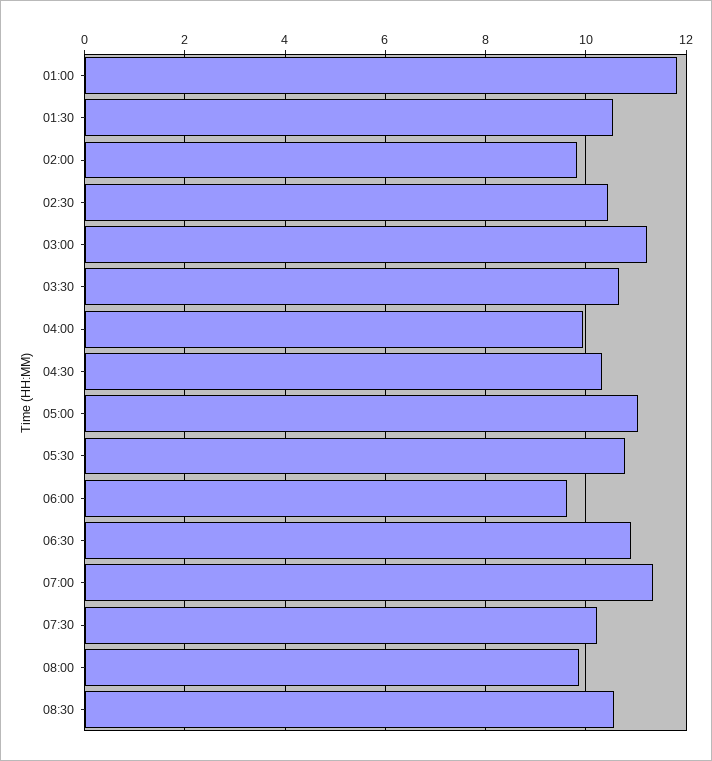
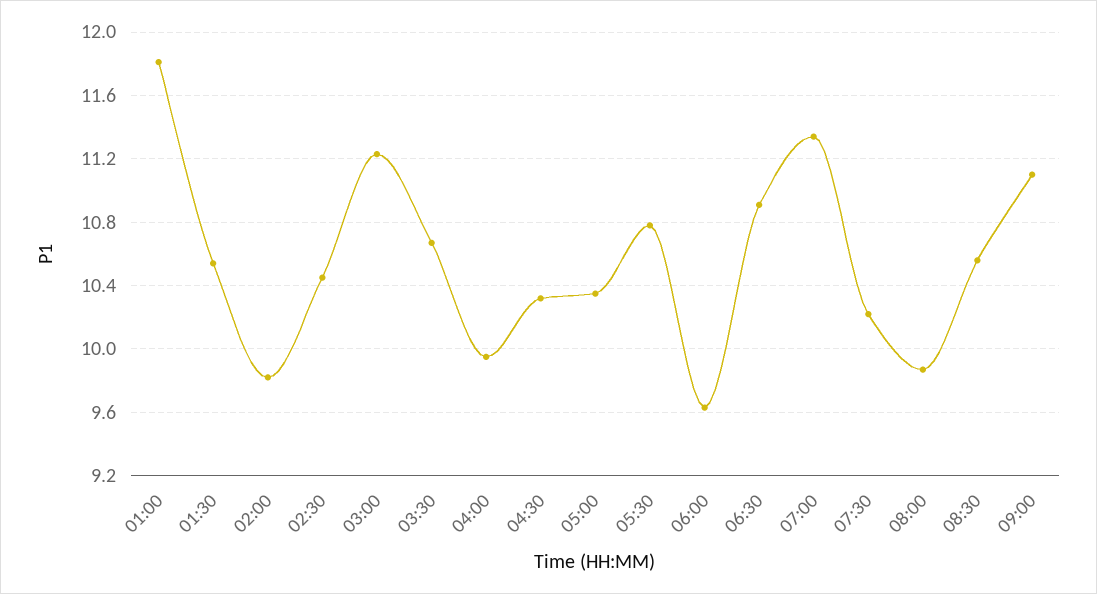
05:00: 11 -> 10.35
09:00: none -> 11.1

